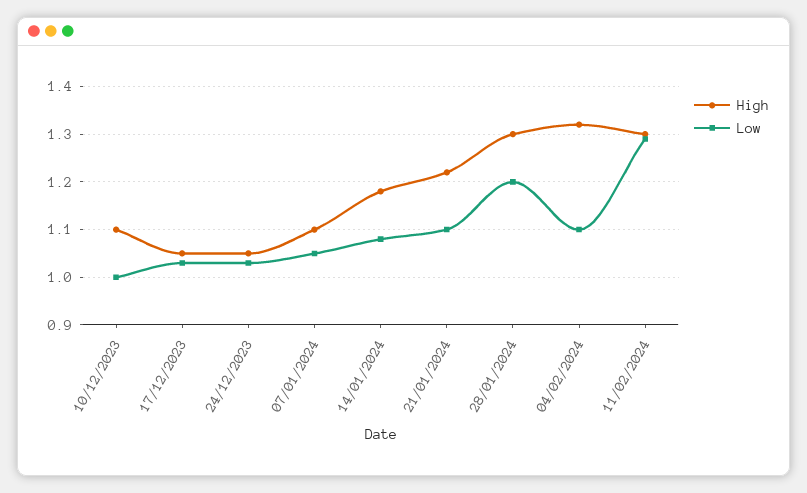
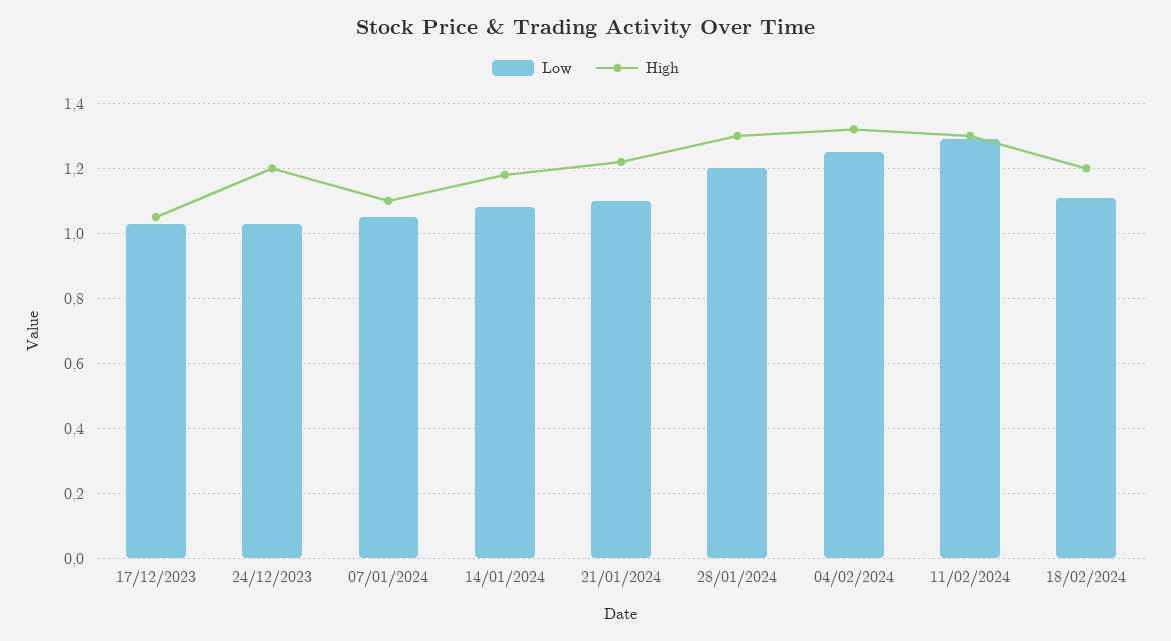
High, 10/12/2023: 1.1 -> none
Low, 10/12/2023: 1 -> none
High, 24/12/2023: 1.05 -> 1.2
Low, 04/02/2024: 1.1 -> 1.25
Low, 18/02/2024: none -> 1.1
High, 18/02/2024: none -> 1.2

